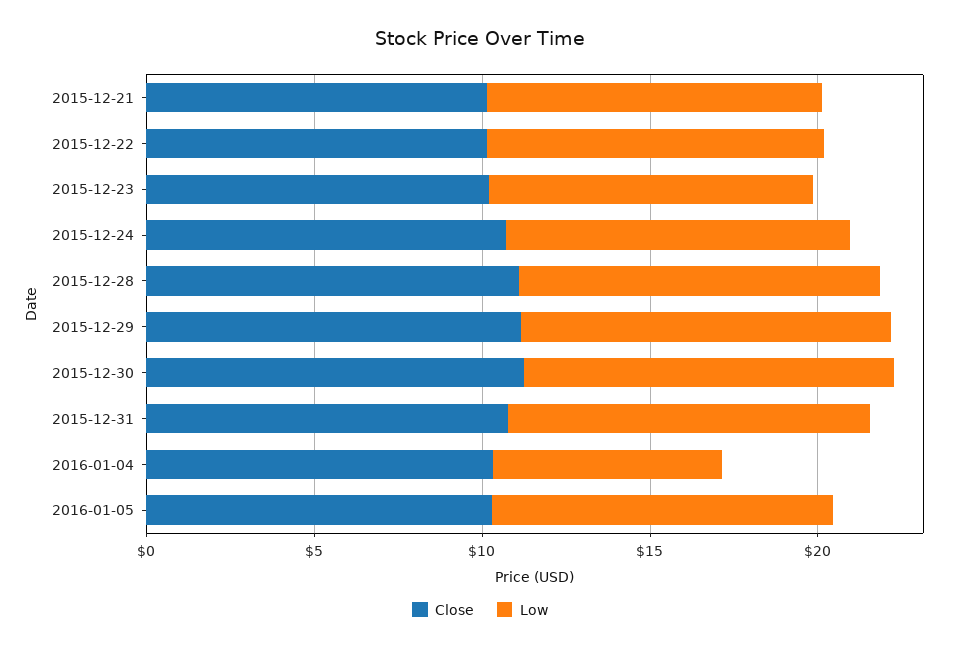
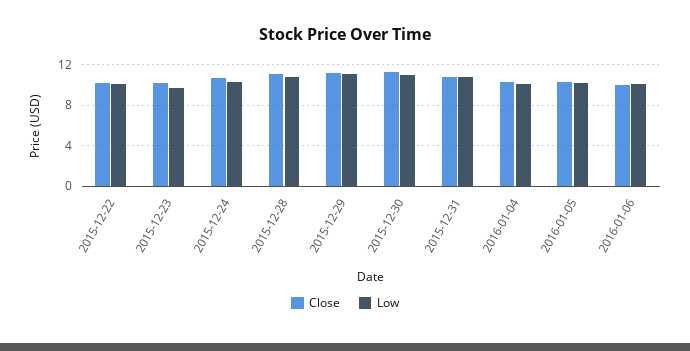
Close, 2015-12-21: 10 -> none
Low, 2015-12-21: 10 -> none
Low, 2016-01-04: 7 -> 10
Close, 2016-01-06: none -> 10
Low, 2016-01-06: none -> 10

